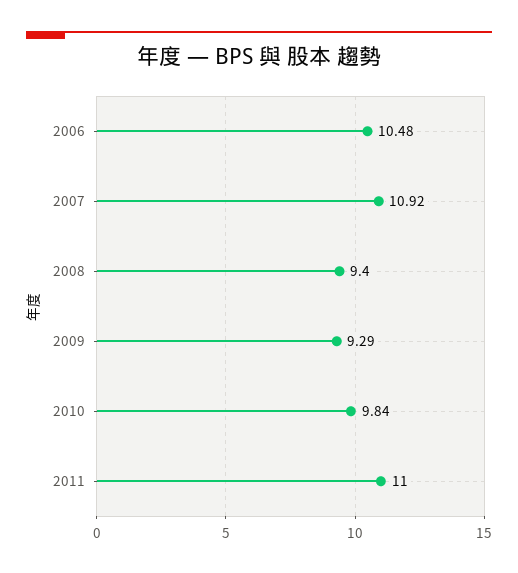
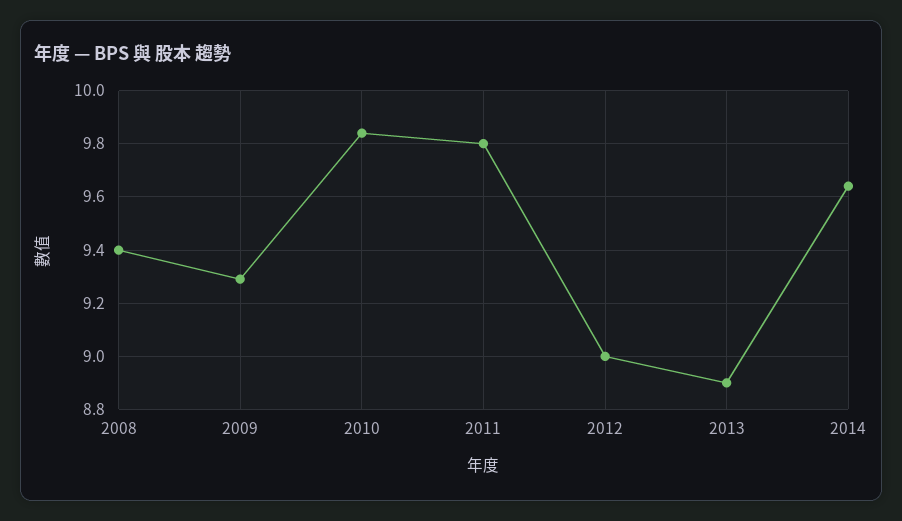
2006: 10.48 -> none
2007: 10.92 -> none
2011: 11 -> 9.8
2012: none -> 9
2013: none -> 8.9
2014: none -> 9.65

